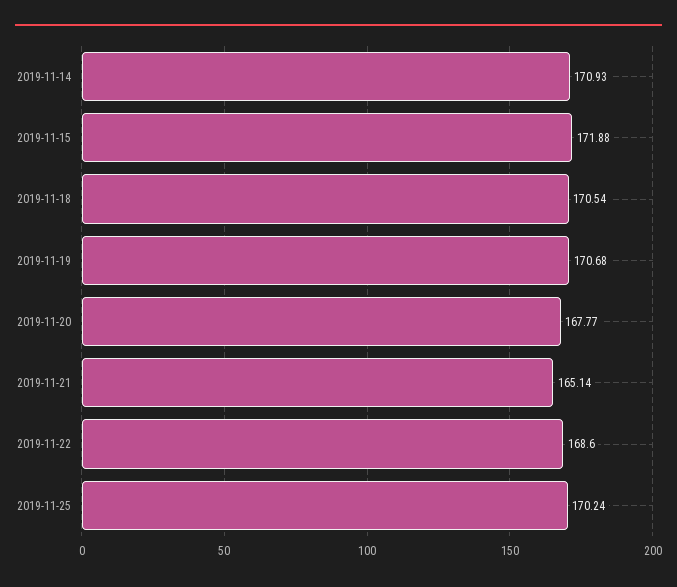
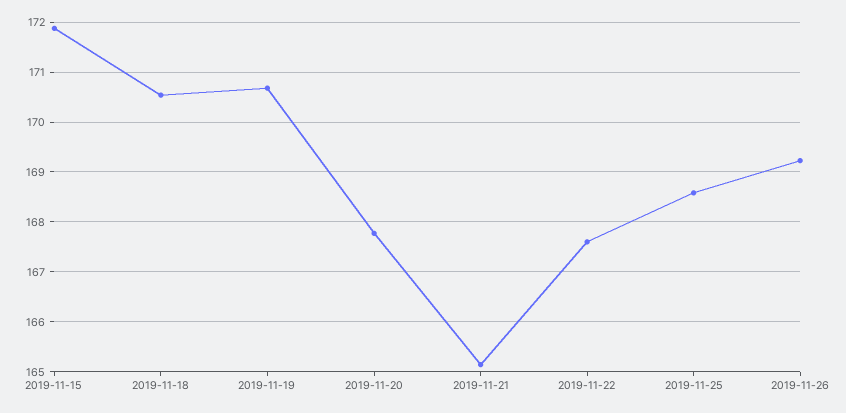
2019-11-14: 170.93 -> none
2019-11-22: 168.6 -> 167.6
2019-11-25: 170.24 -> 168.6
2019-11-26: none -> 169.2

